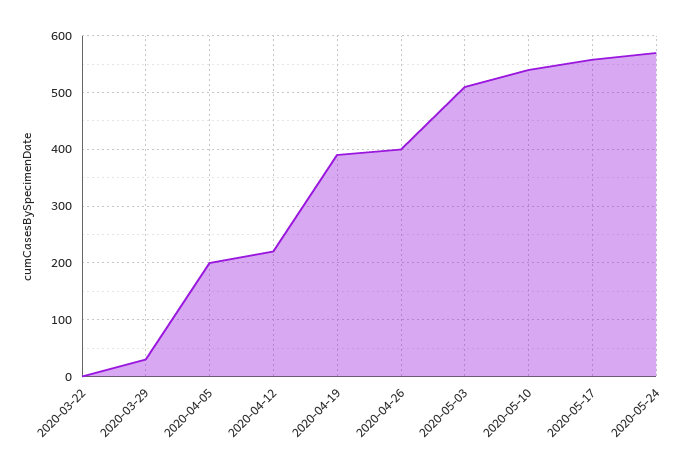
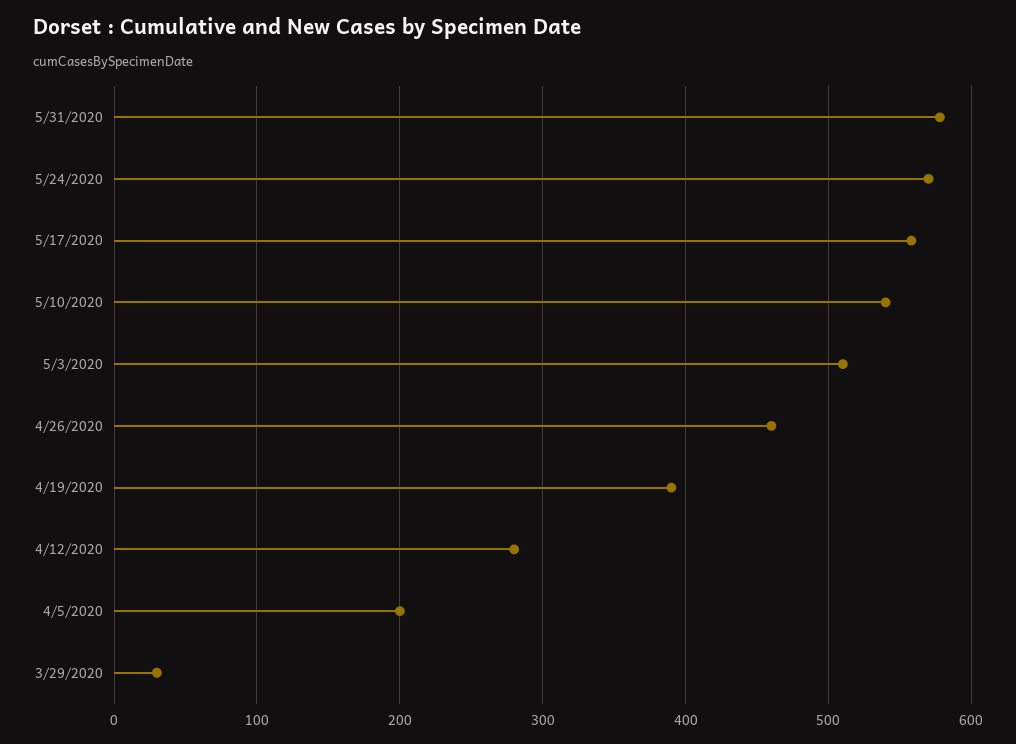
2020-03-22: 0 -> none
2020-04-12: 220 -> 280
2020-04-26: 400 -> 460
5/31/2020: none -> 580

